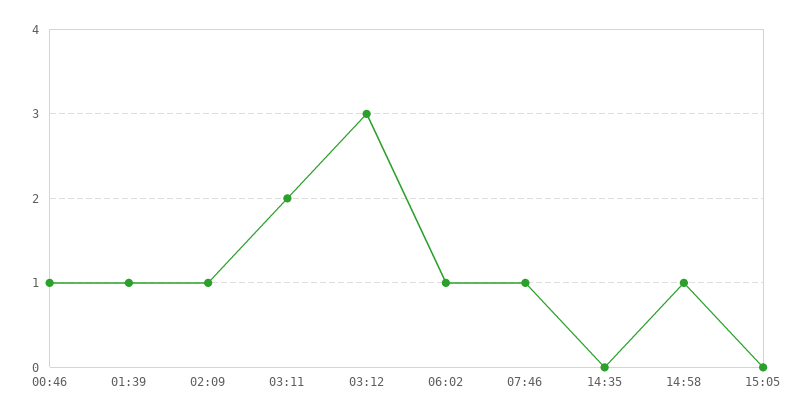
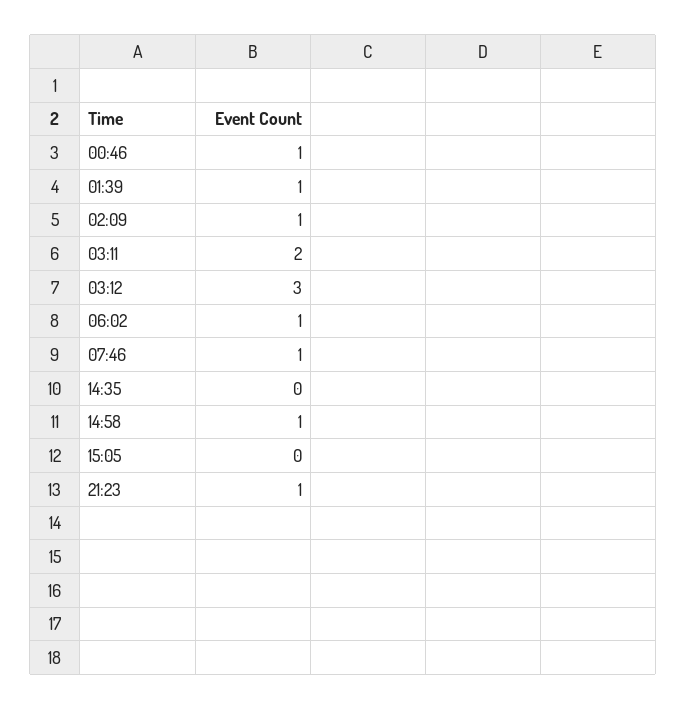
21:23: none -> 1

